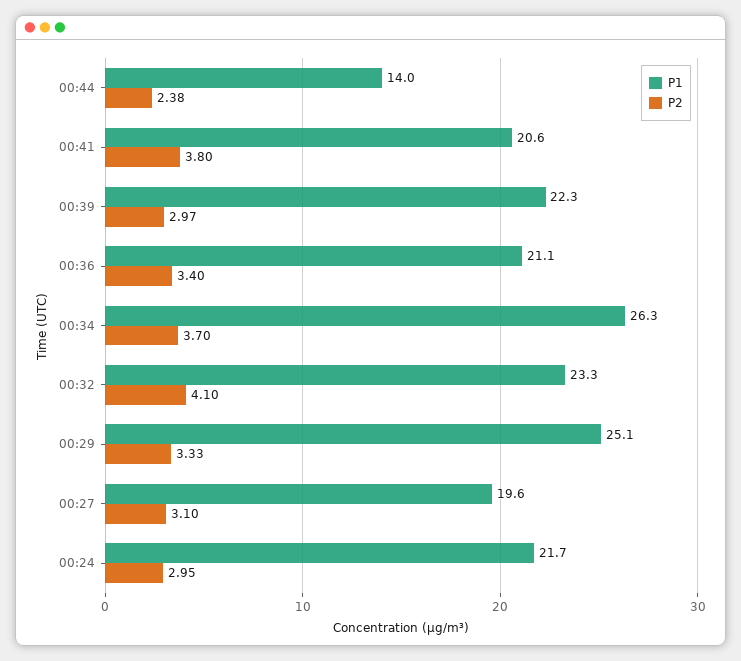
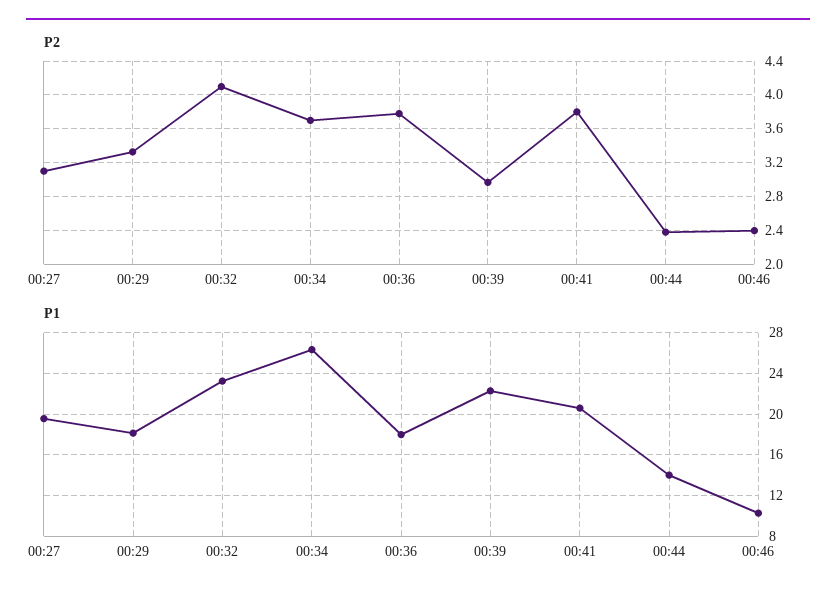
P1, 00:36: 21.1 -> 18
P2, 00:36: 3.4 -> 3.8
P1, 00:29: 25.1 -> 18
P1, 00:24: 21.7 -> none
P2, 00:24: 2.95 -> none
P2, 00:46: none -> 2.4
P1, 00:46: none -> 10

